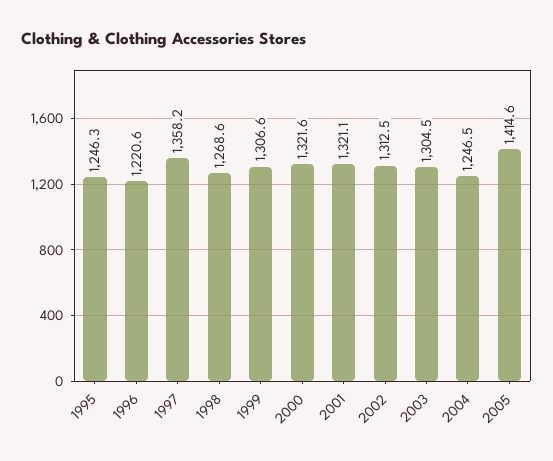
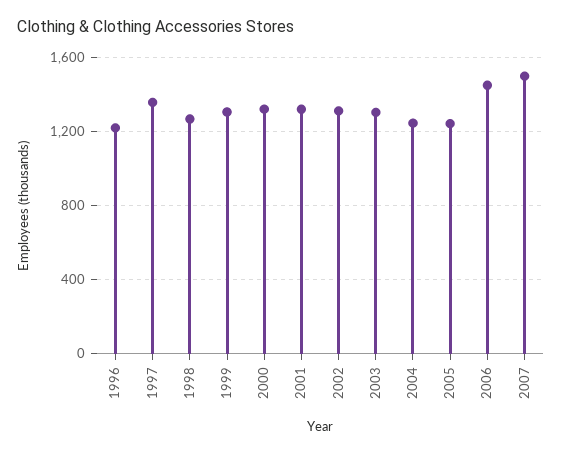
1995: 1246.3 -> none
2005: 1414.6 -> 1250
2006: none -> 1450
2007: none -> 1500

